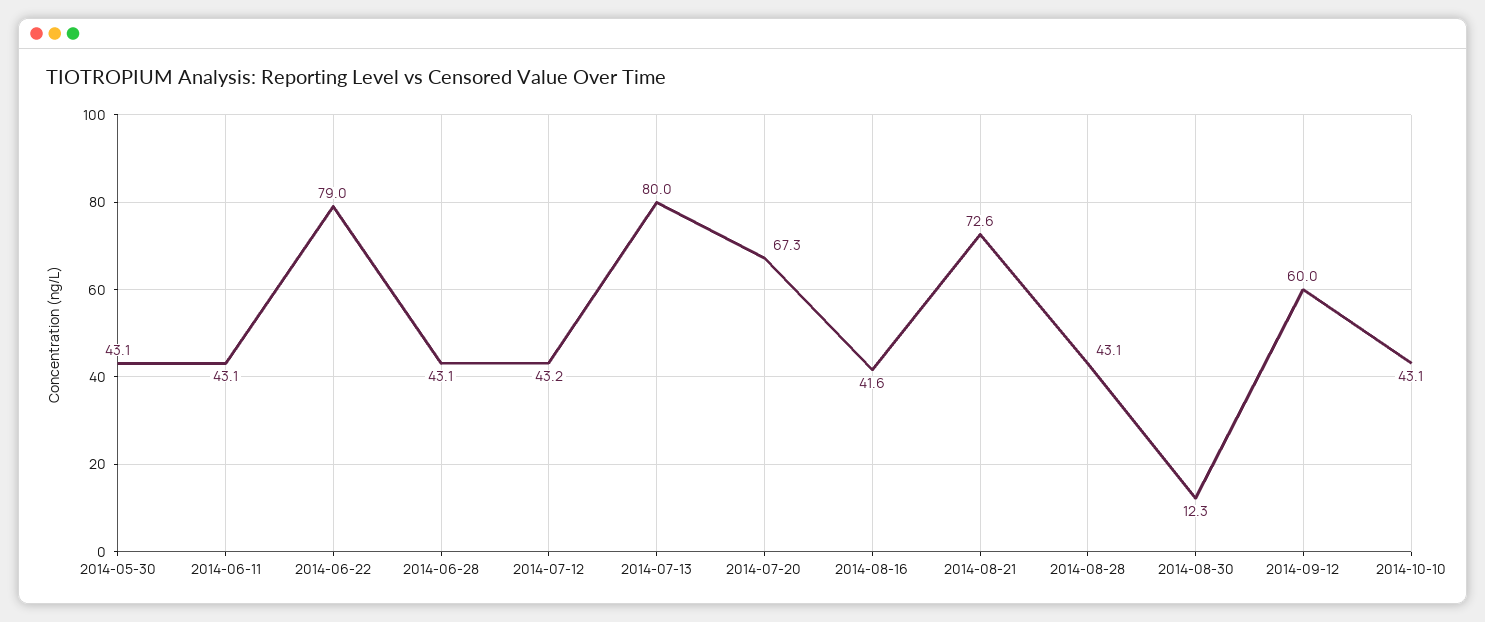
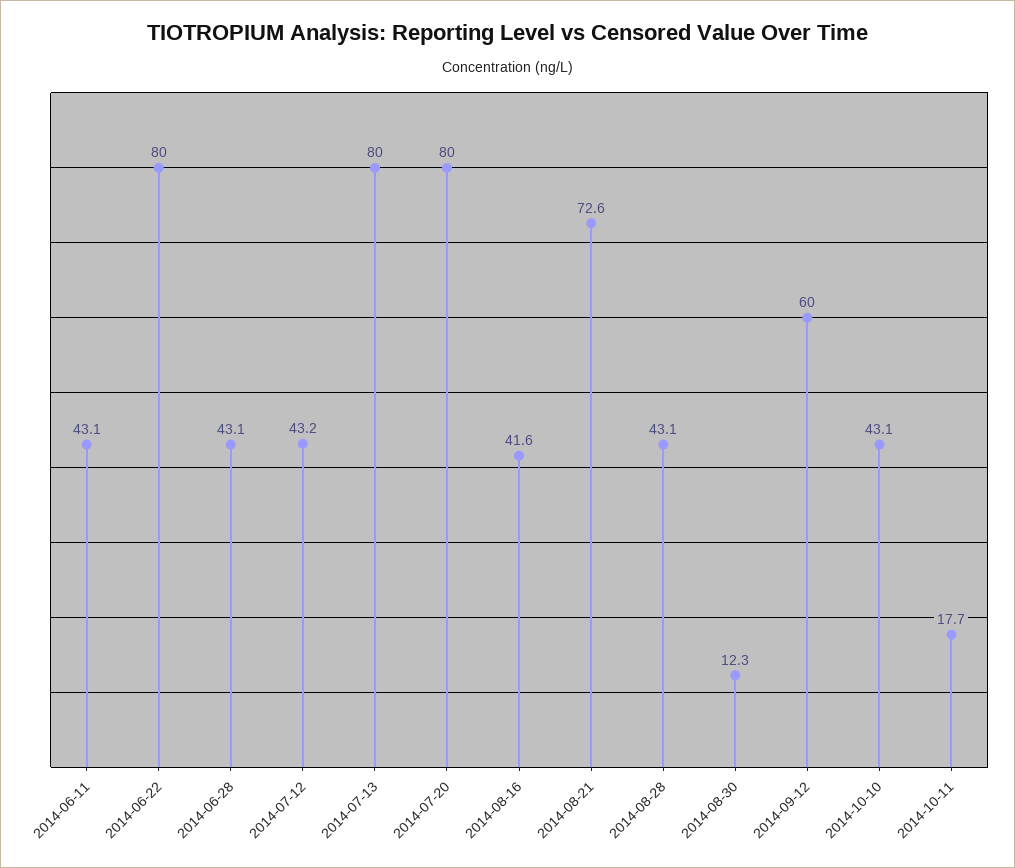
2014-05-30: 43.1 -> none
2014-06-22: 79 -> 80
2014-07-20: 67.3 -> 80
2014-10-11: none -> 17.7

